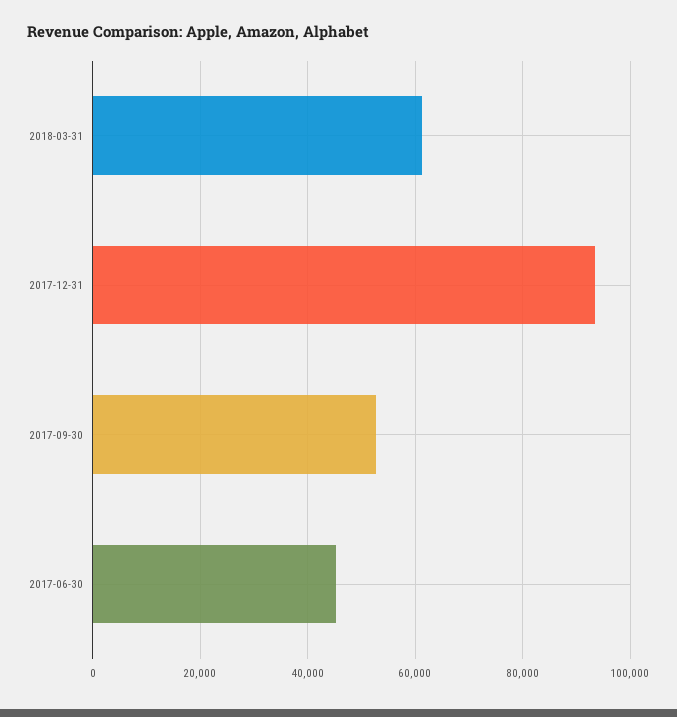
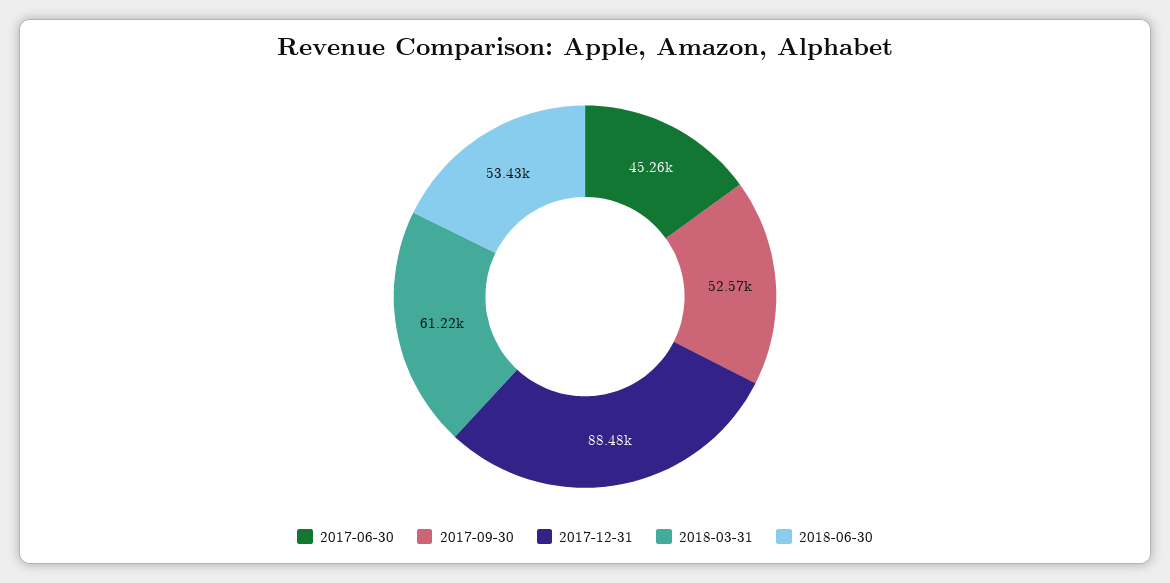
2017-12-31: 94000 -> 88480
2018-06-30: none -> 53430

